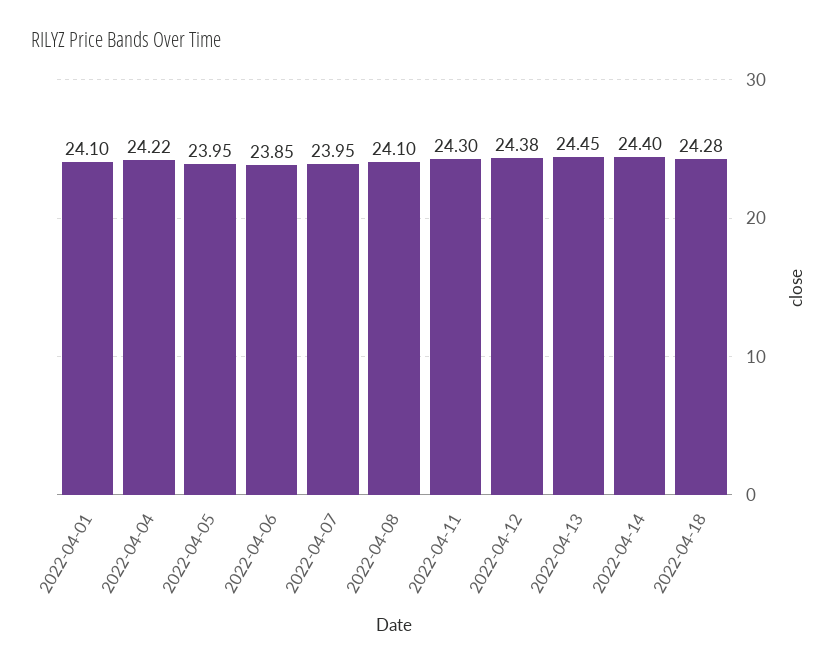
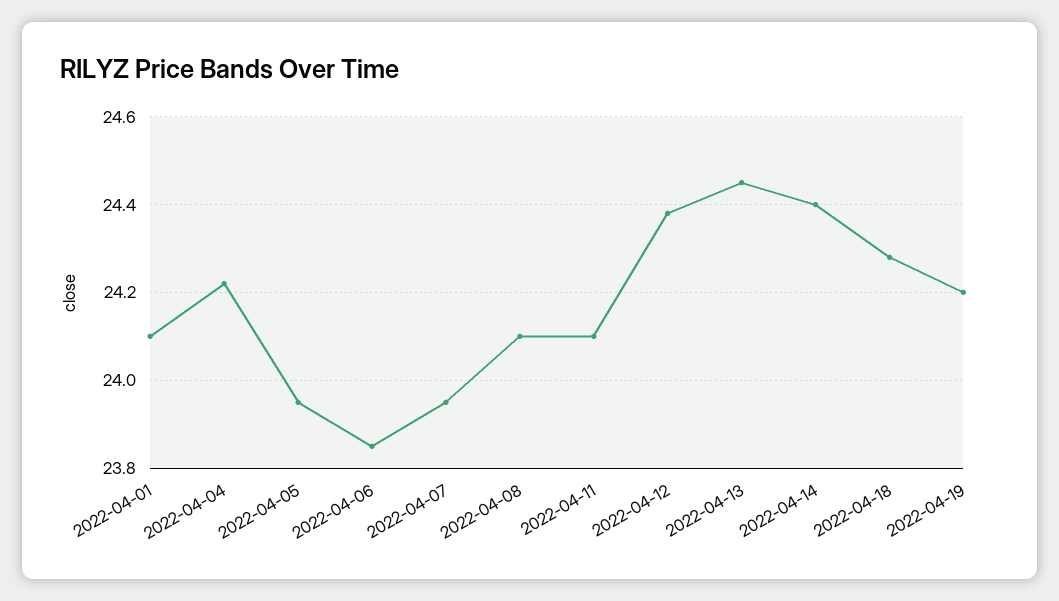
2022-04-11: 24.3 -> 24.1
2022-04-19: none -> 24.2

